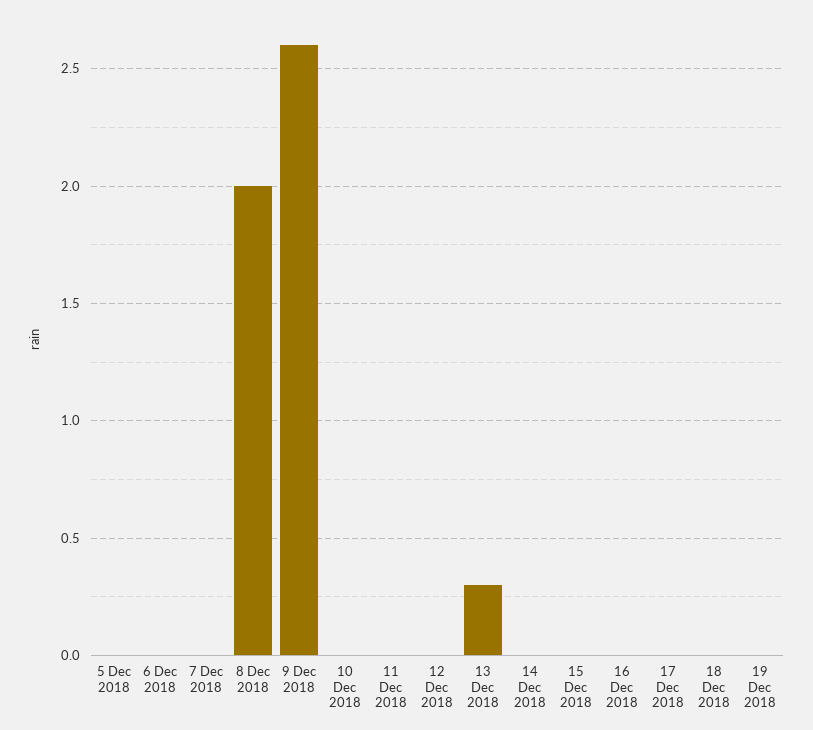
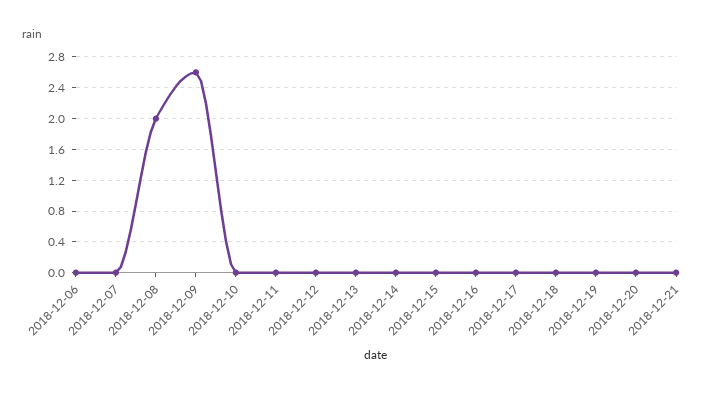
5 Dec 2018: 0 -> none
13 Dec 2018: 0.3 -> 0
2018-12-20: none -> 0
2018-12-21: none -> 0

